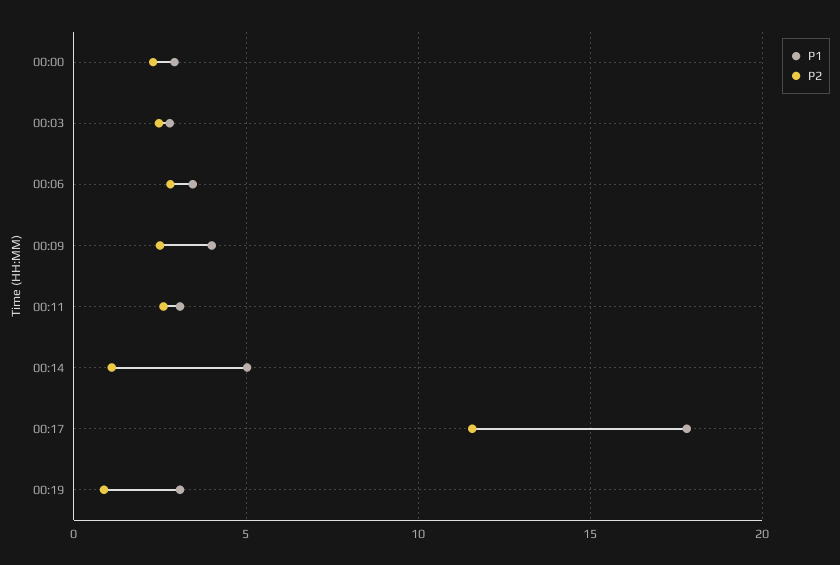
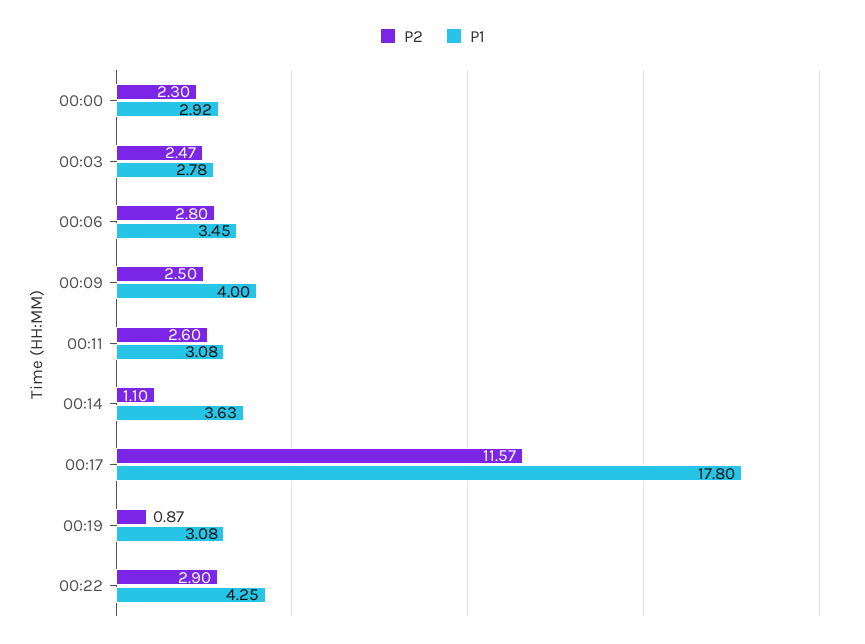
P1, 00:14: 5 -> 3.63
P2, 00:22: none -> 2.9
P1, 00:22: none -> 4.25

